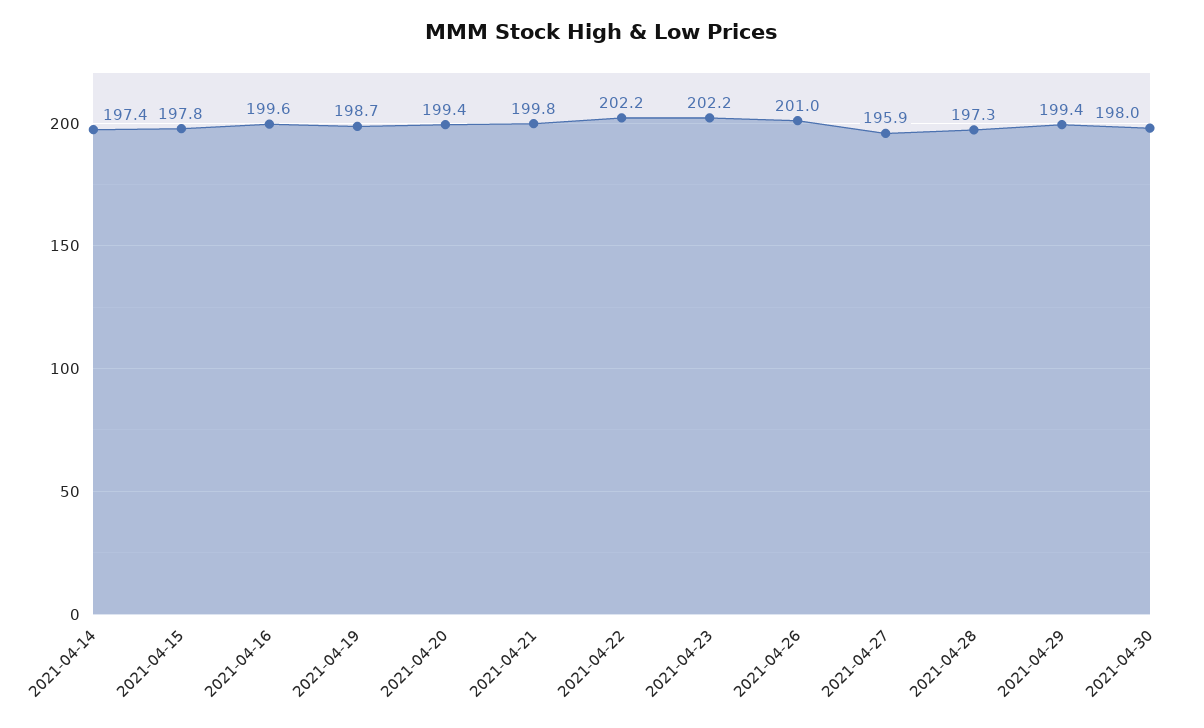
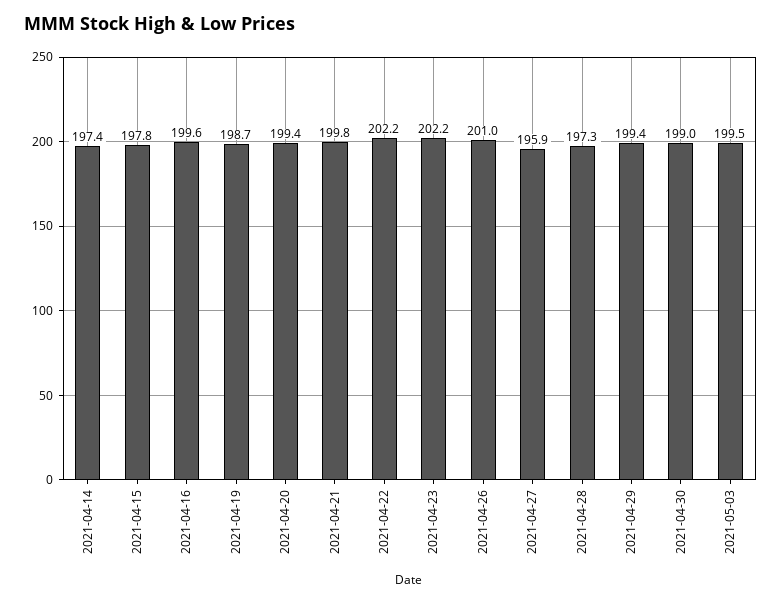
2021-04-30: 198 -> 199
2021-05-03: none -> 199.5

